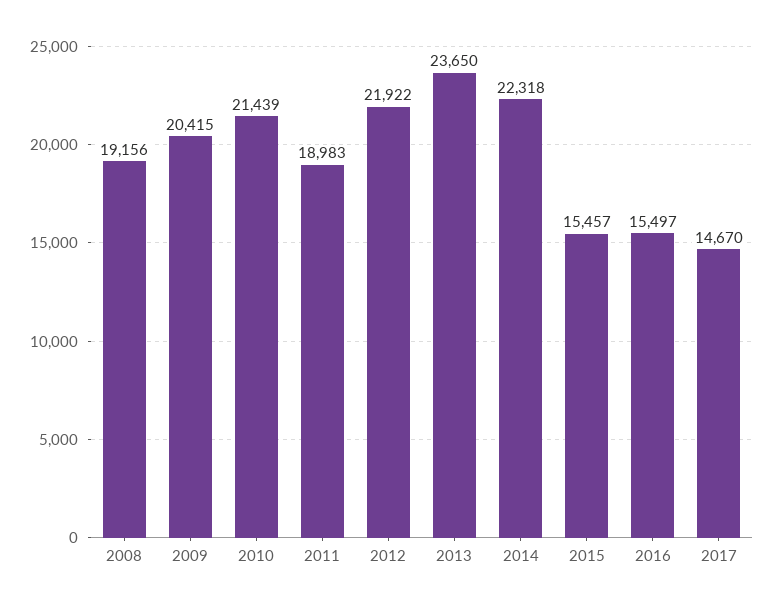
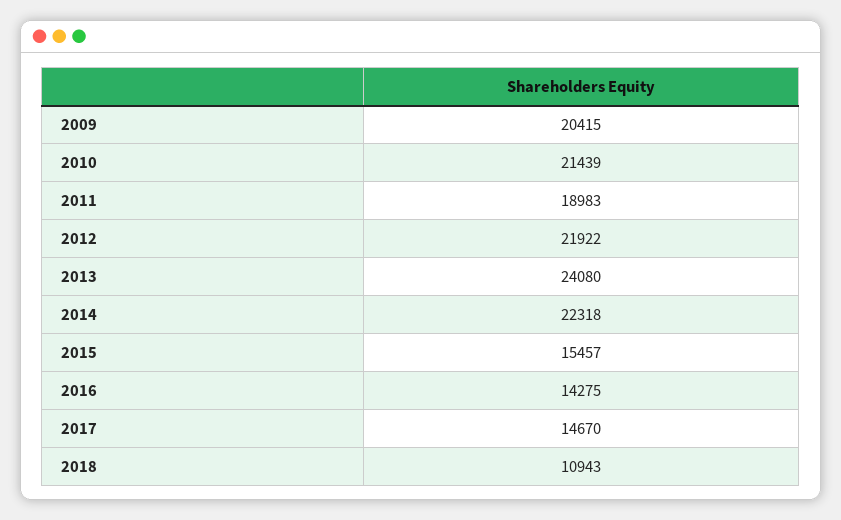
2008: 19156 -> none
2013: 23650 -> 24080
2016: 15497 -> 14275
2018: none -> 10943

